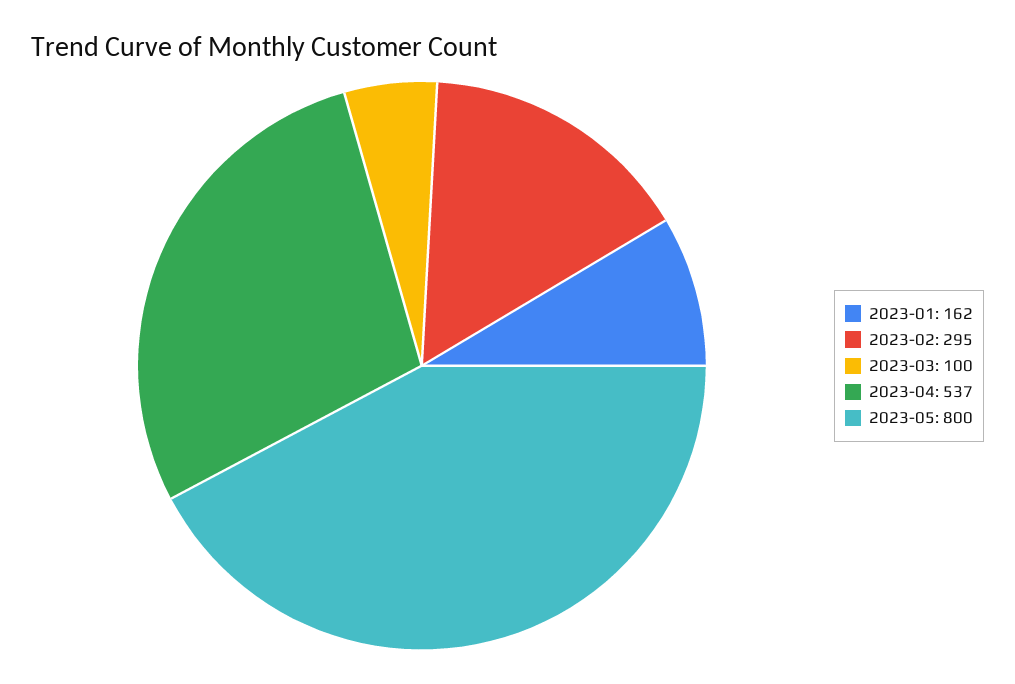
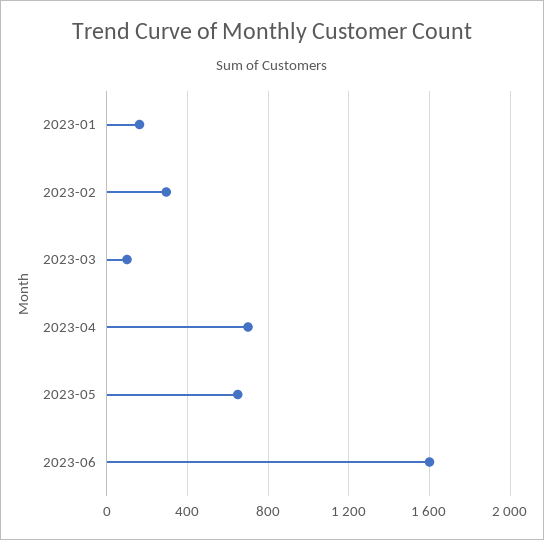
2023-04: 537 -> 700
2023-05: 800 -> 650
2023-06: none -> 1600

